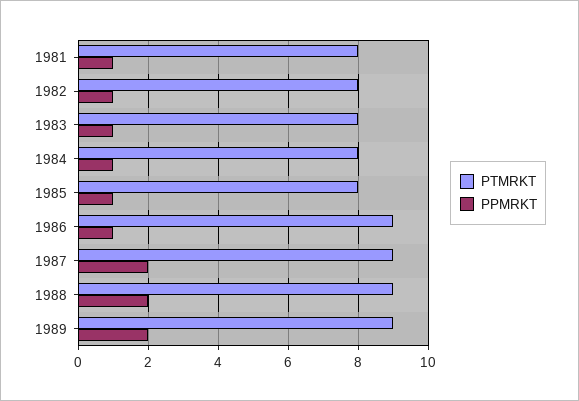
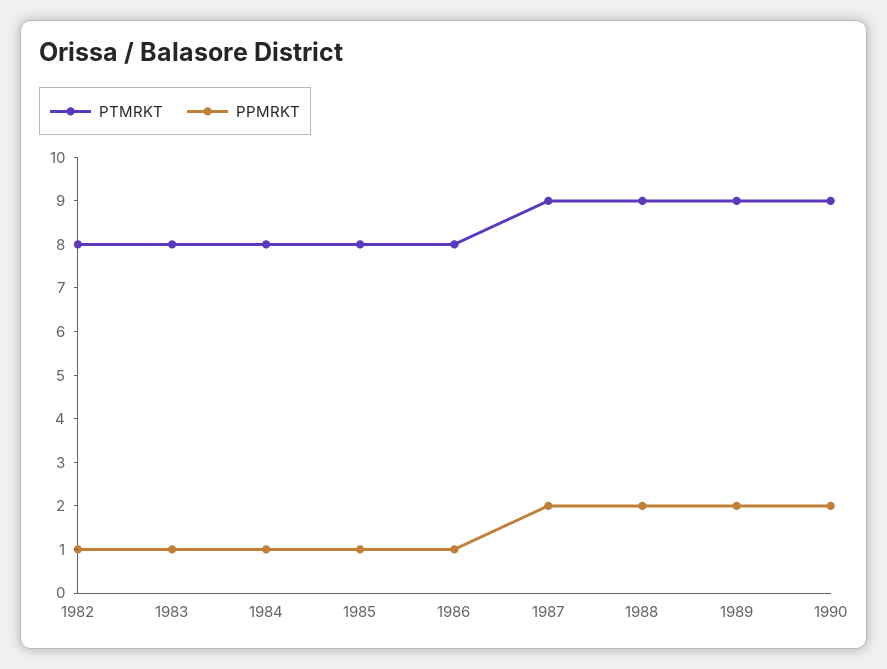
PTMRKT, 1981: 8 -> none
PPMRKT, 1981: 1 -> none
PTMRKT, 1986: 9 -> 8
PTMRKT, 1990: none -> 9
PPMRKT, 1990: none -> 2

